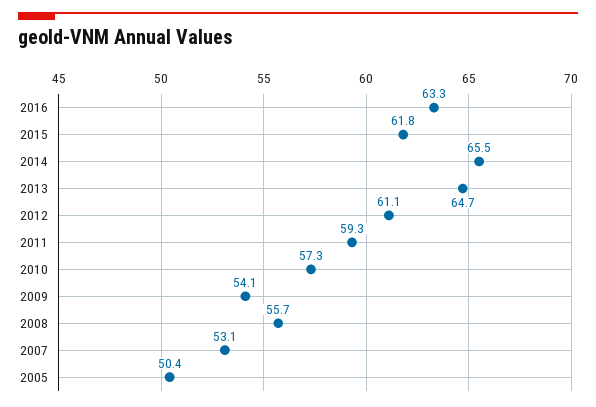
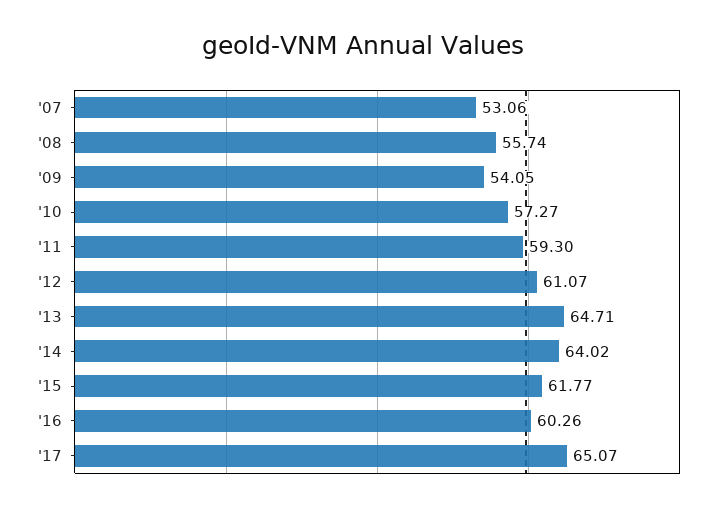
2016: 63.3 -> 60.26
2014: 65.5 -> 64.02
2005: 50.4 -> none
'17: none -> 65.07

